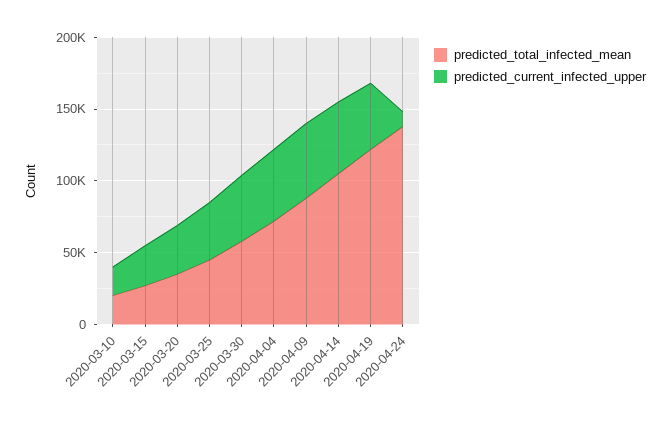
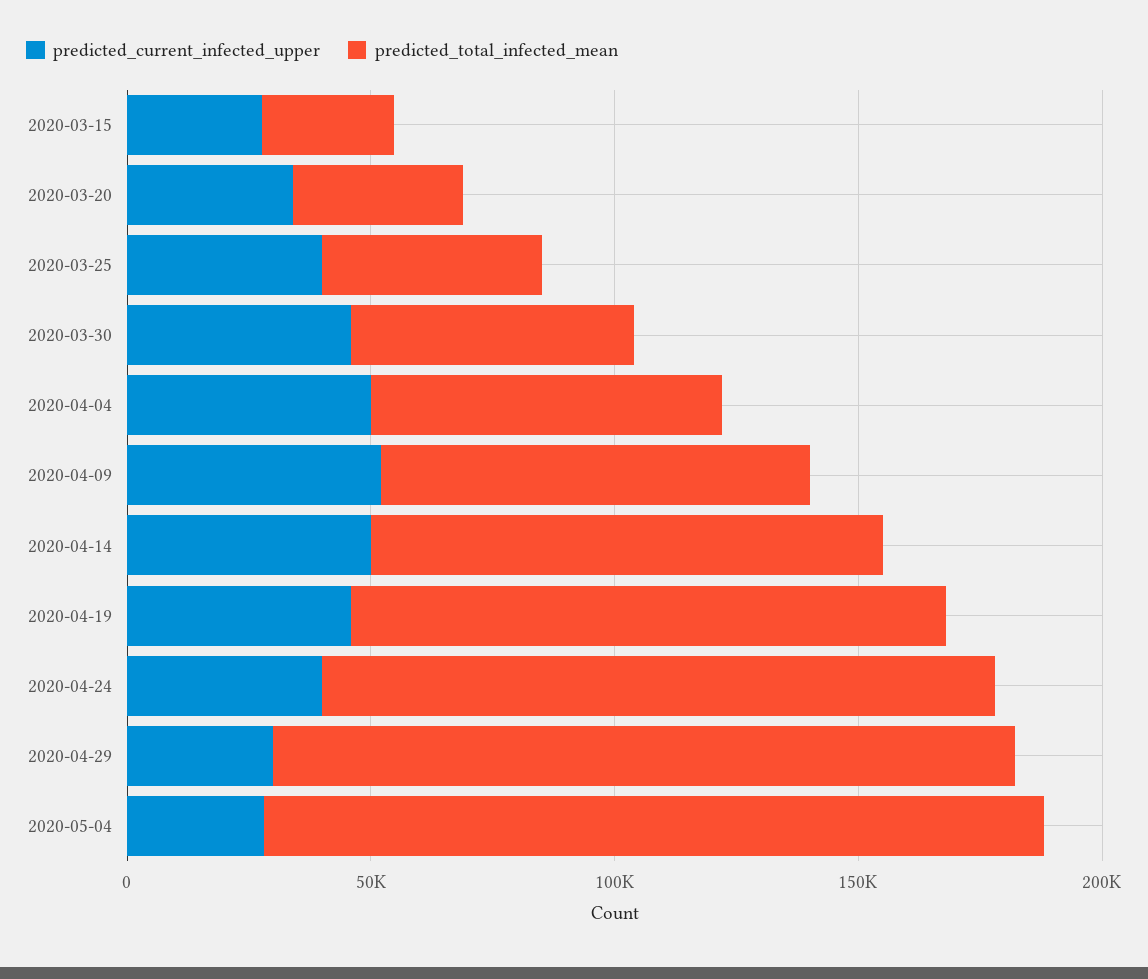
predicted_total_infected_mean, 2020-03-10: 20000 -> none
predicted_current_infected_upper, 2020-03-10: 20000 -> none
predicted_current_infected_upper, 2020-04-24: 10000 -> 40000
predicted_current_infected_upper, 2020-04-29: none -> 30000
predicted_total_infected_mean, 2020-04-29: none -> 150000
predicted_current_infected_upper, 2020-05-04: none -> 30000
predicted_total_infected_mean, 2020-05-04: none -> 160000

